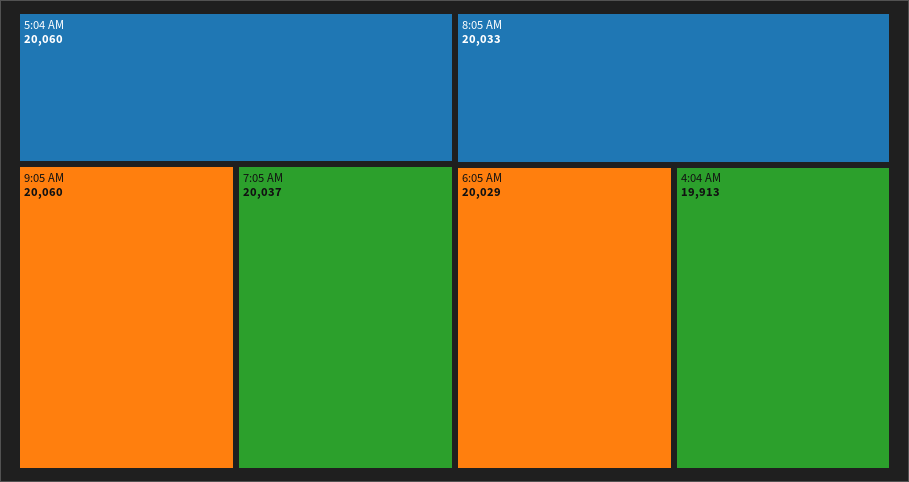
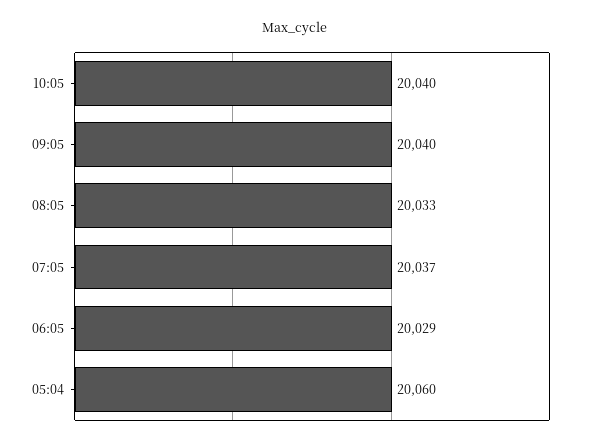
9:05 AM: 20060 -> 20040
4:04 AM: 19913 -> none
10:05: none -> 20040

